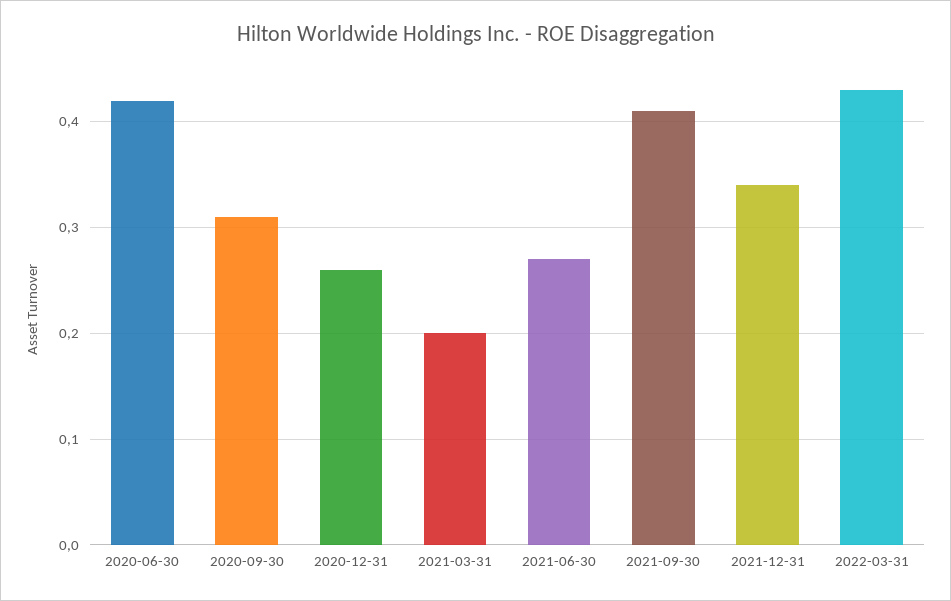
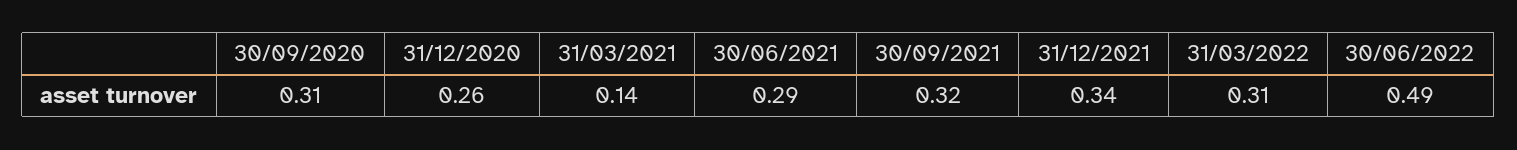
2020-06-30: 0.42 -> none
2021-03-31: 0.2 -> 0.14
2021-06-30: 0.27 -> 0.29
2021-09-30: 0.41 -> 0.32
2022-03-31: 0.43 -> 0.31
30/06/2022: none -> 0.49

